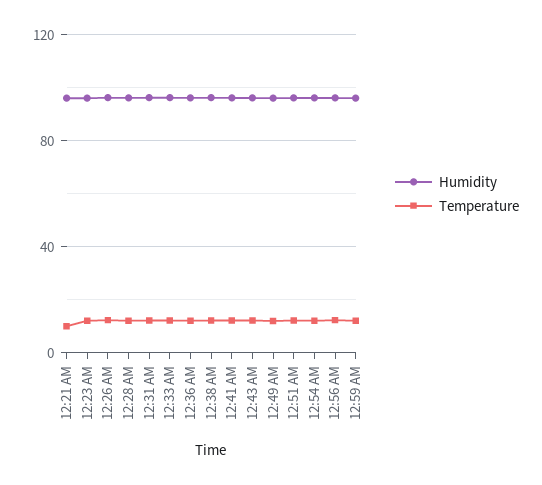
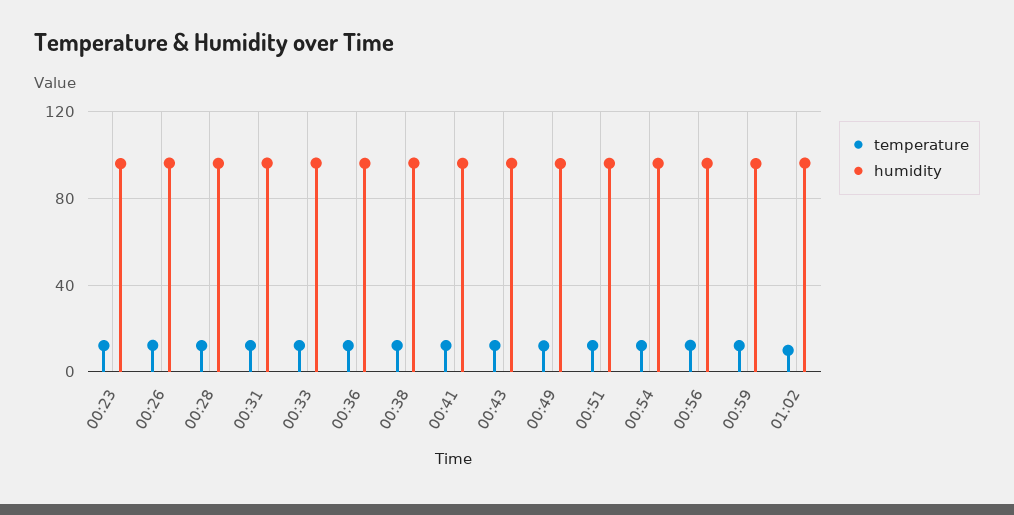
Humidity, 12:21 AM: 95 -> none
Temperature, 12:21 AM: 10 -> none
Temperature, 01:02: none -> 10
Humidity, 01:02: none -> 95

